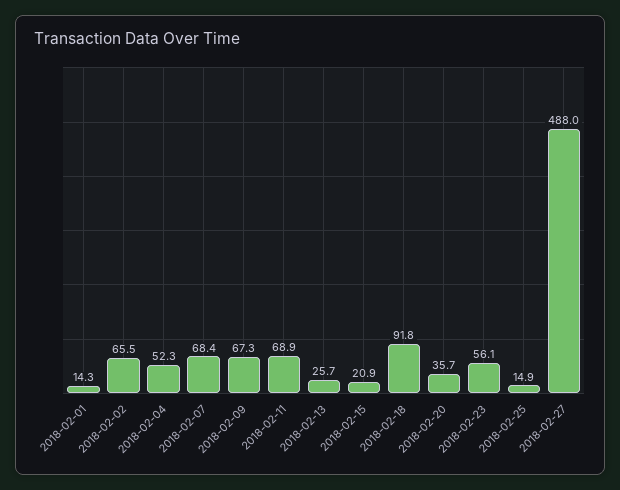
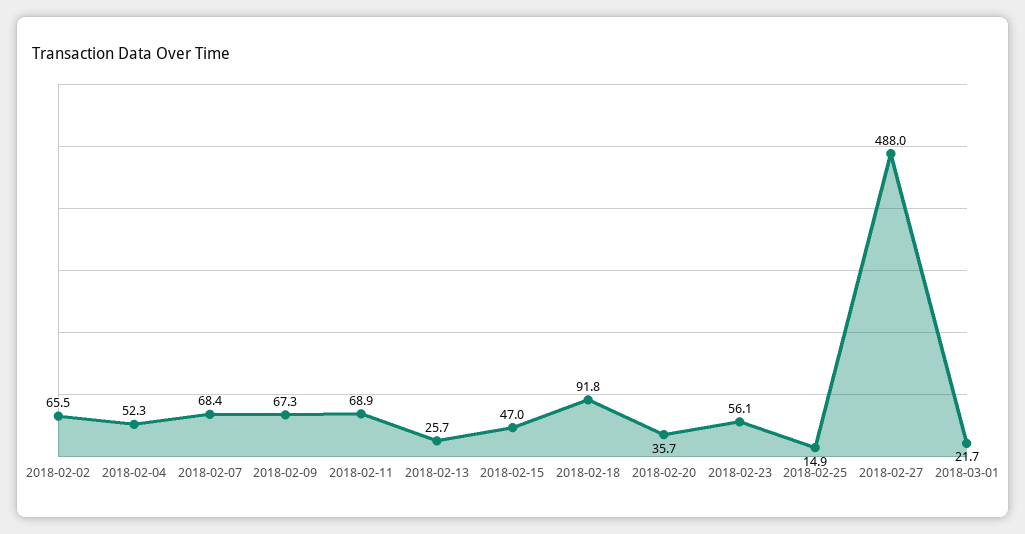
2018-02-01: 14.3 -> none
2018-02-15: 20.9 -> 47
2018-03-01: none -> 21.7

